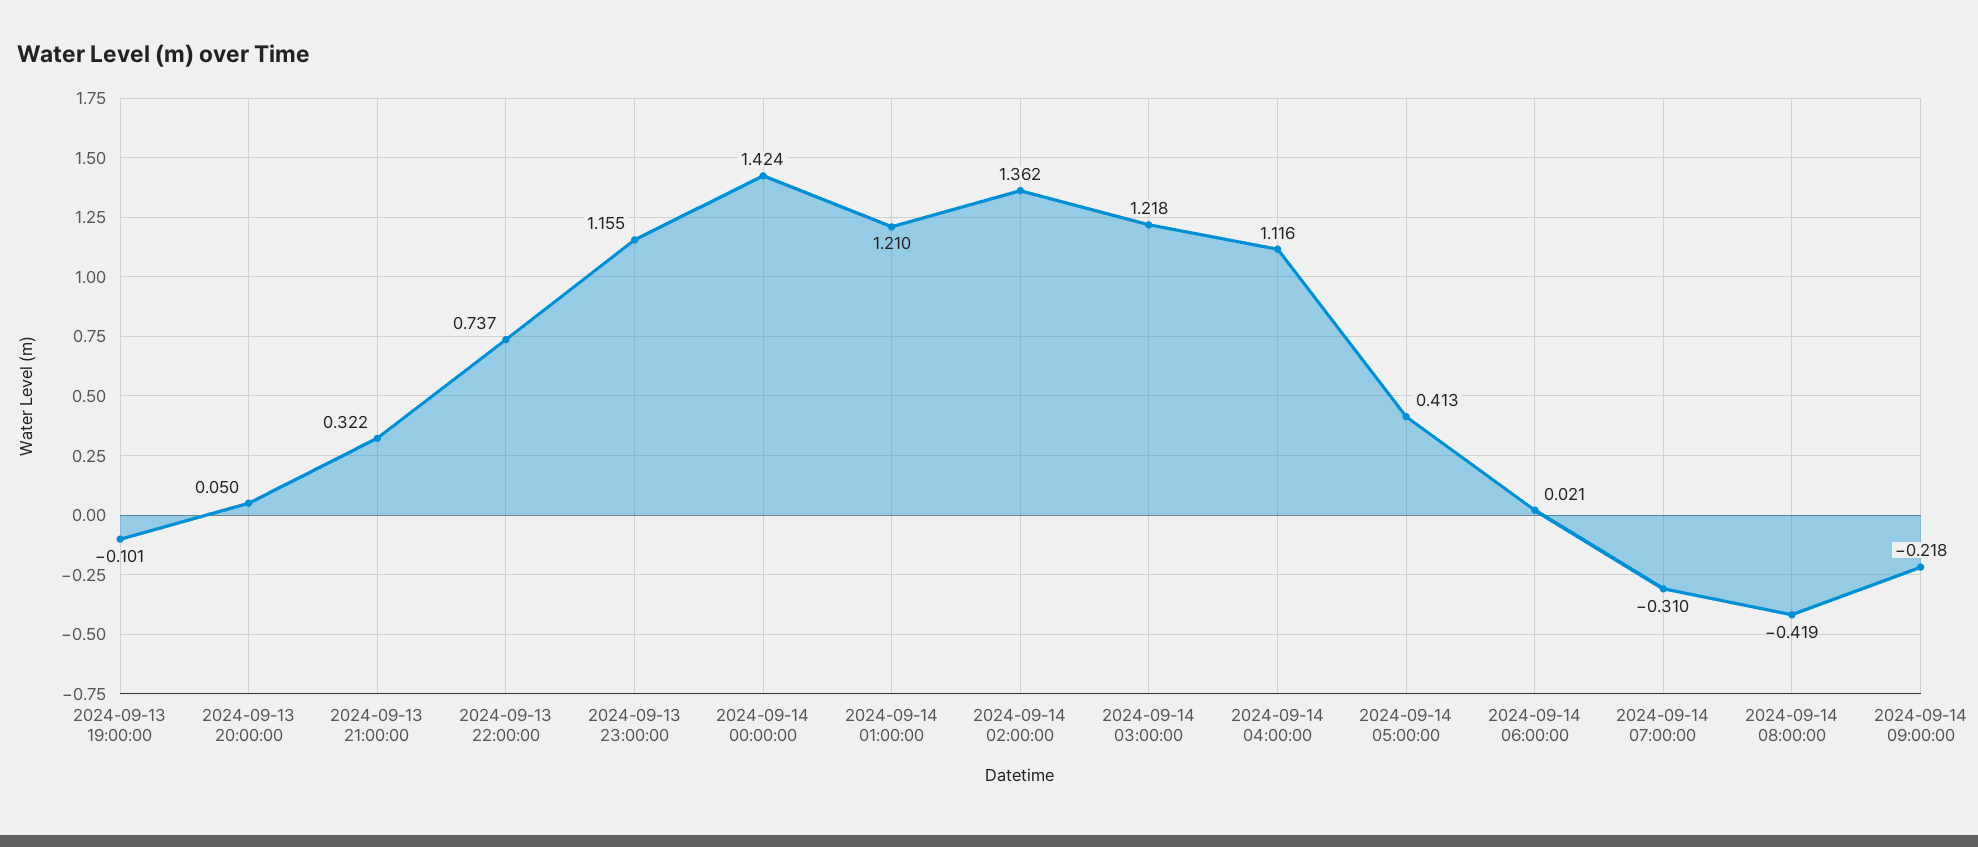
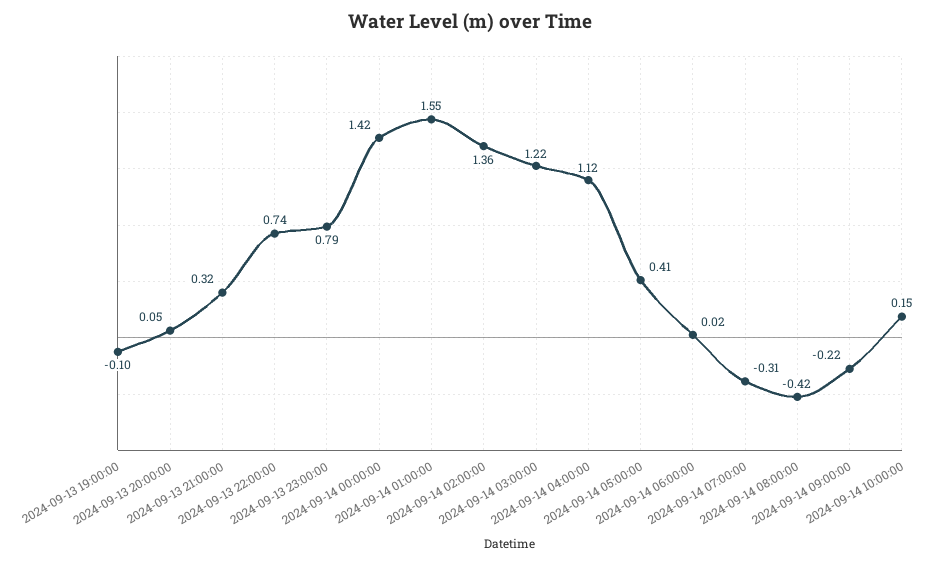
2024-09-13 23:00:00: 1.155 -> 0.79
2024-09-14 01:00:00: 1.21 -> 1.55
2024-09-14 10:00:00: none -> 0.15

